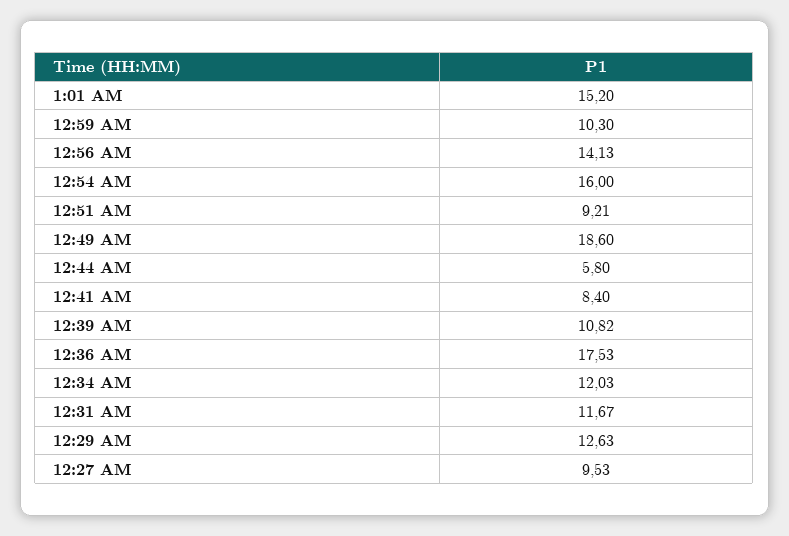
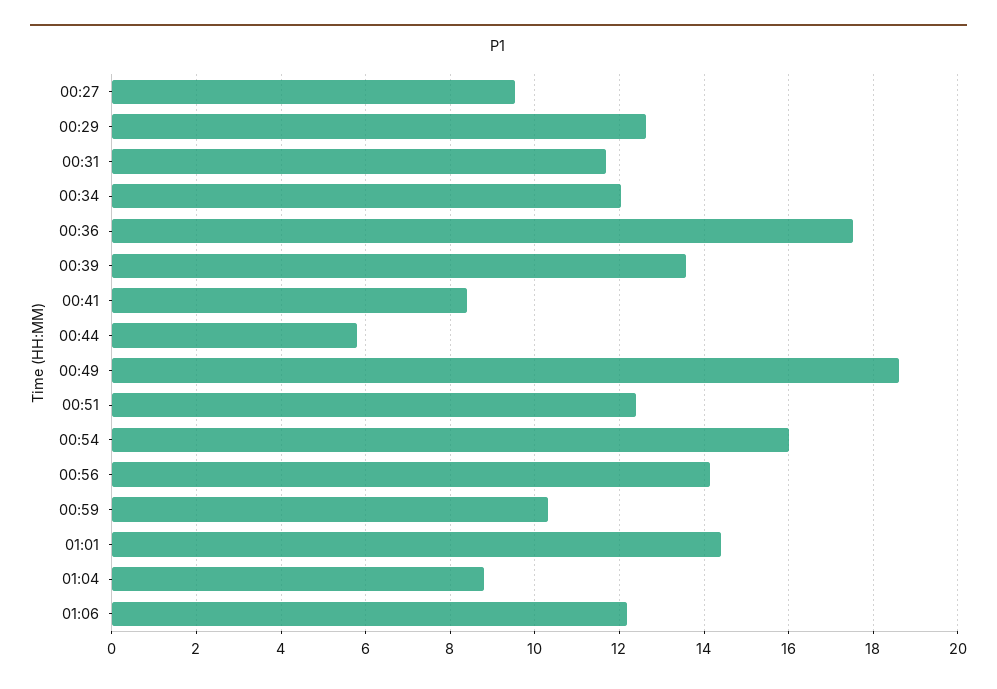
1:01 AM: 15.2 -> 14.4
12:51 AM: 9.21 -> 12.4
12:39 AM: 10.82 -> 13.6
01:04: none -> 8.8
01:06: none -> 12.2

